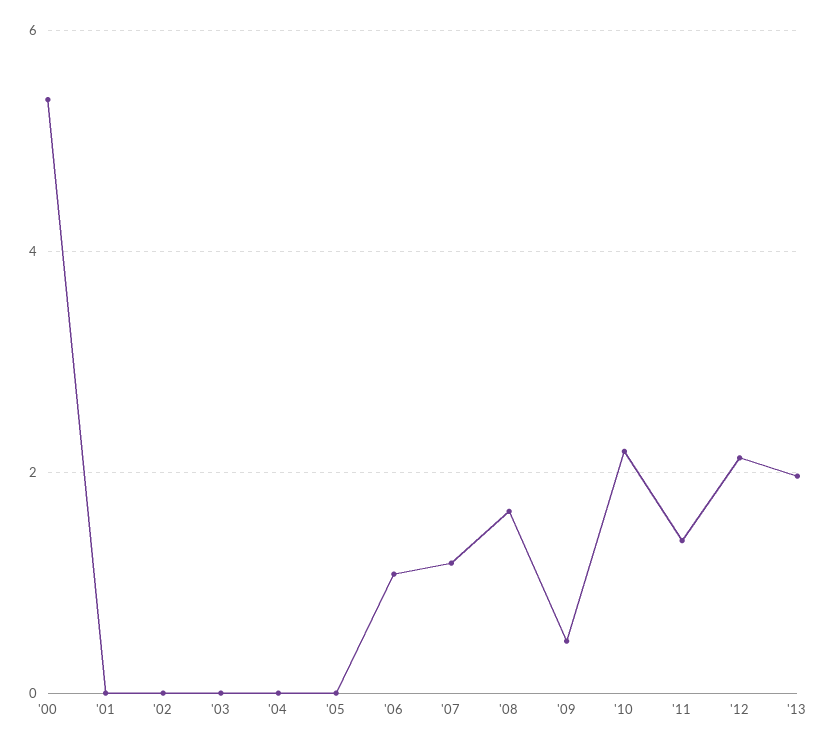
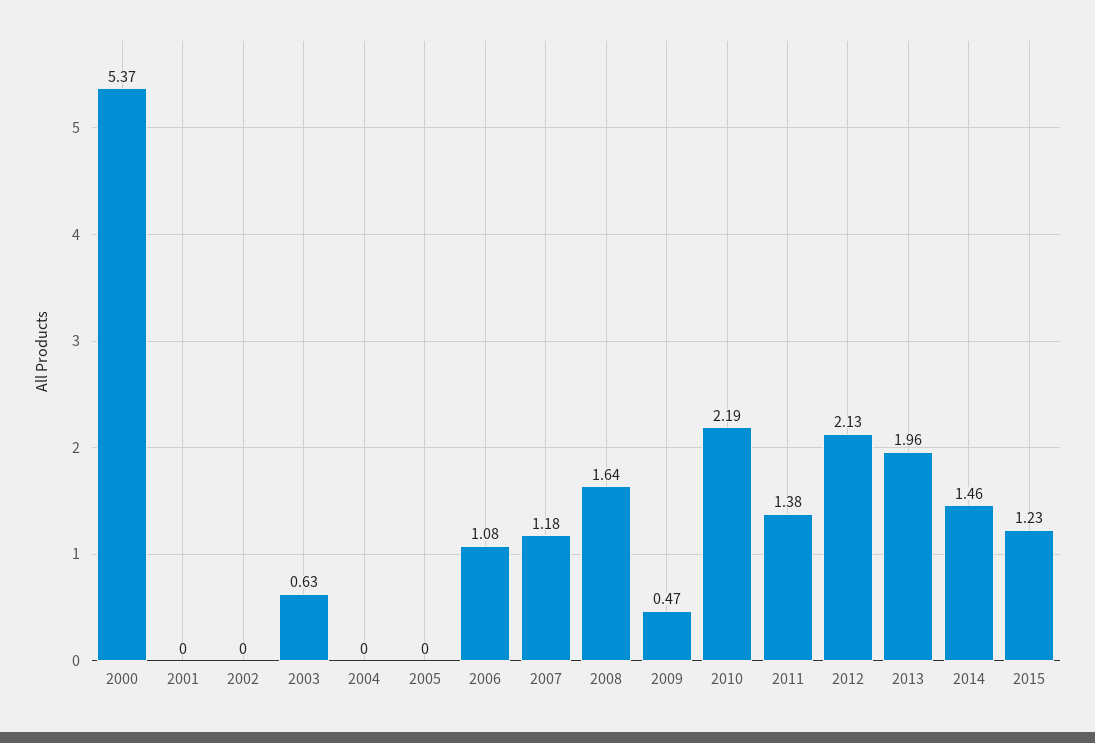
'03: 0 -> 0.63
2014: none -> 1.46
2015: none -> 1.23

